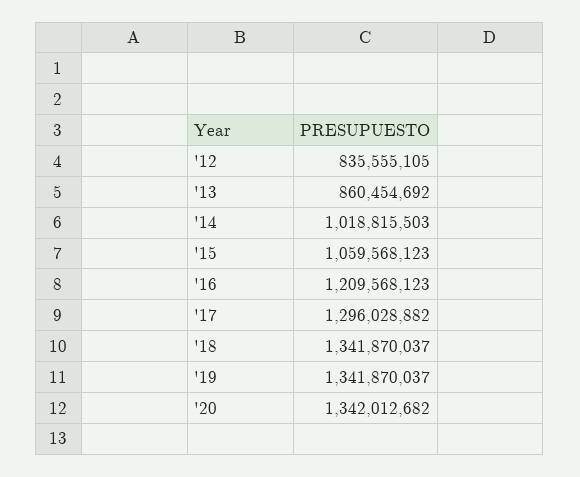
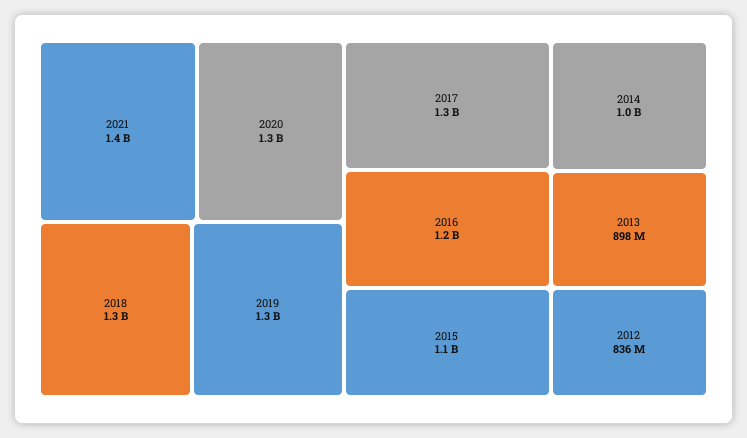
'13: 860454692 -> 898000000
2021: none -> 1400000000

